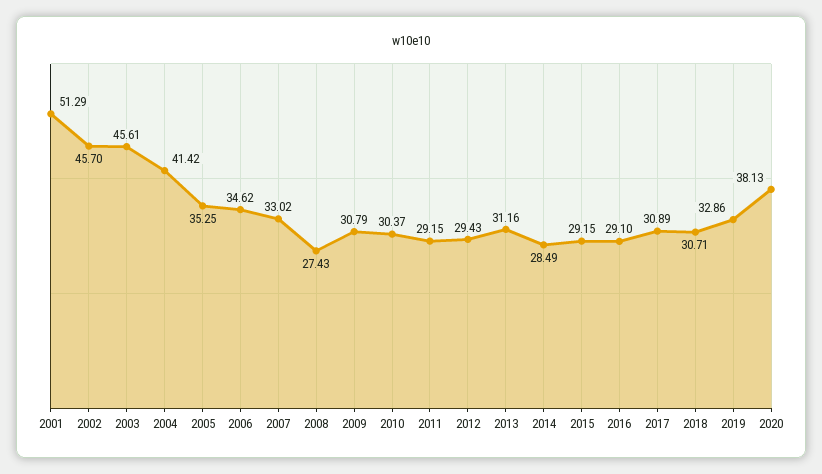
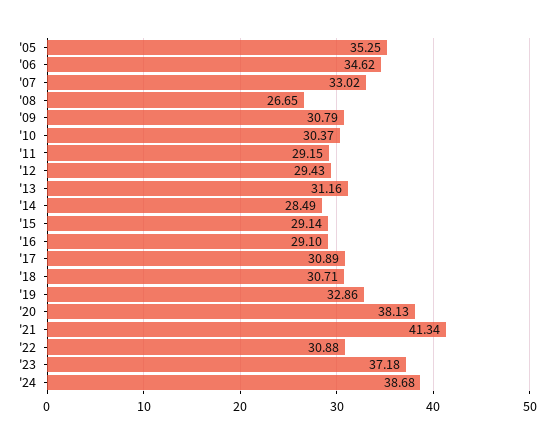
2001: 51.29 -> none
2002: 45.7 -> none
2003: 45.61 -> none
2004: 41.42 -> none
2008: 27.43 -> 26.65
2015: 29.15 -> 29.14
'21: none -> 41.34
'22: none -> 30.88
'23: none -> 37.18
'24: none -> 38.68

